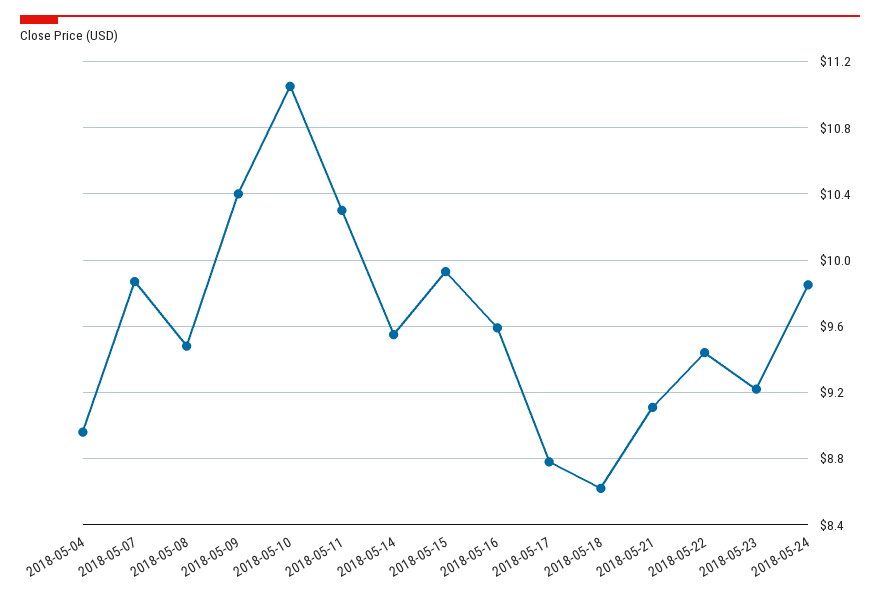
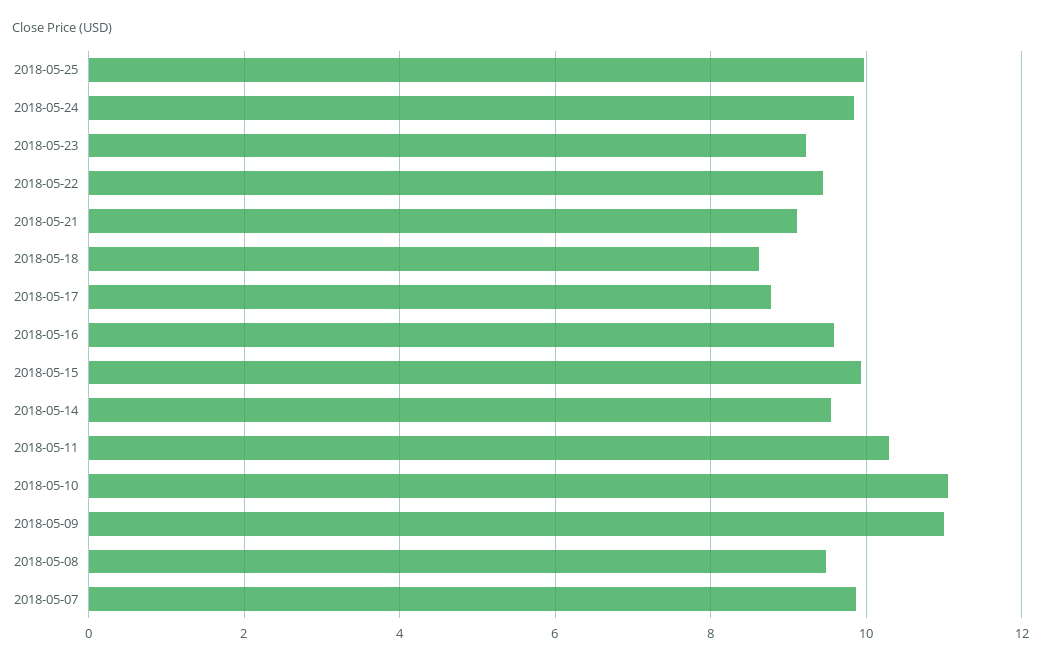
2018-05-04: 8.95 -> none
2018-05-09: 10.4 -> 11
2018-05-25: none -> 10

